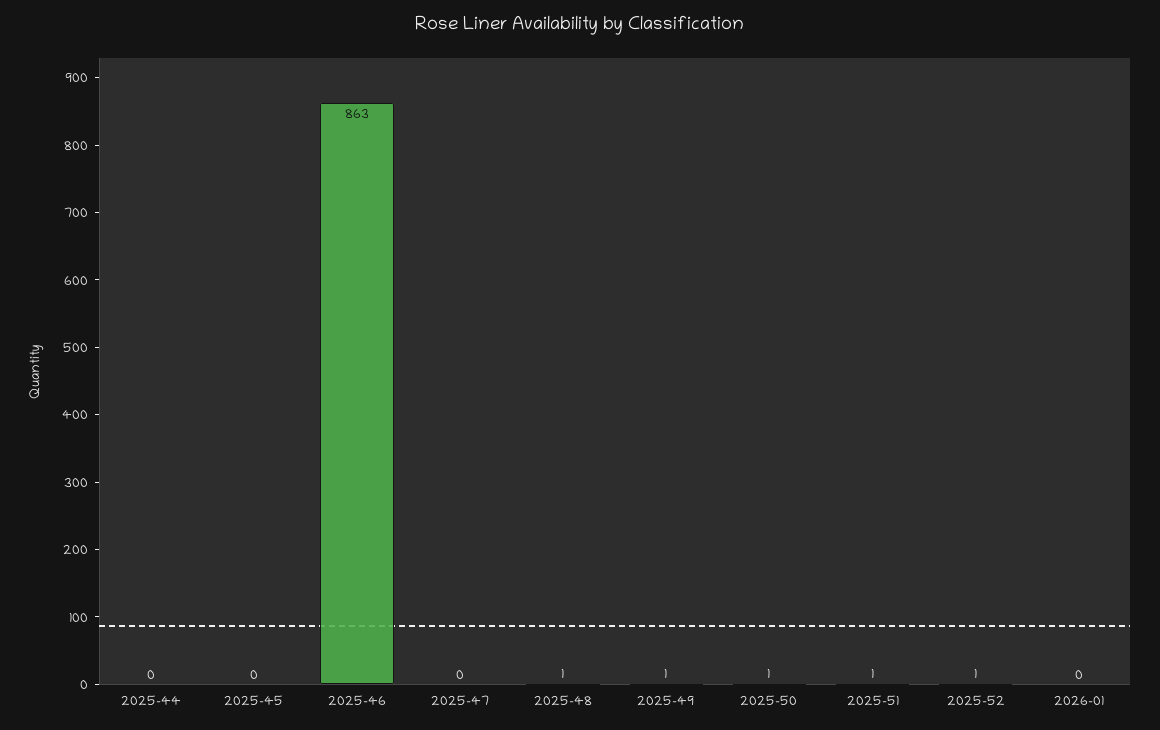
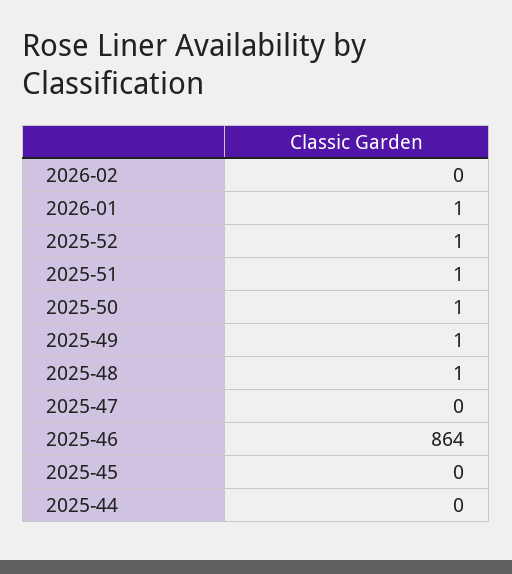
2025-46: 863 -> 864
2026-01: 0 -> 1
2026-02: none -> 0

